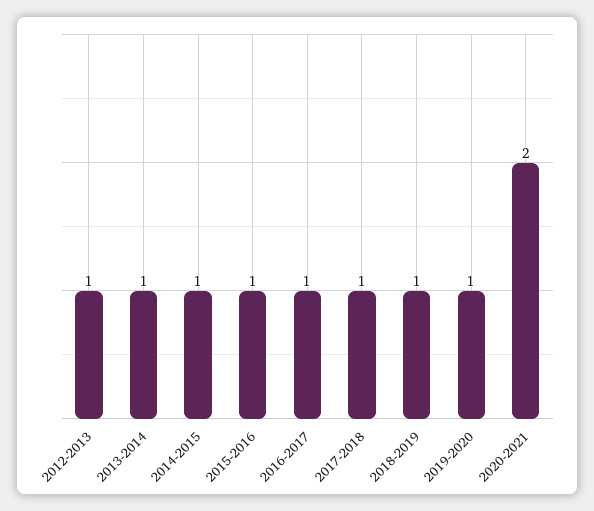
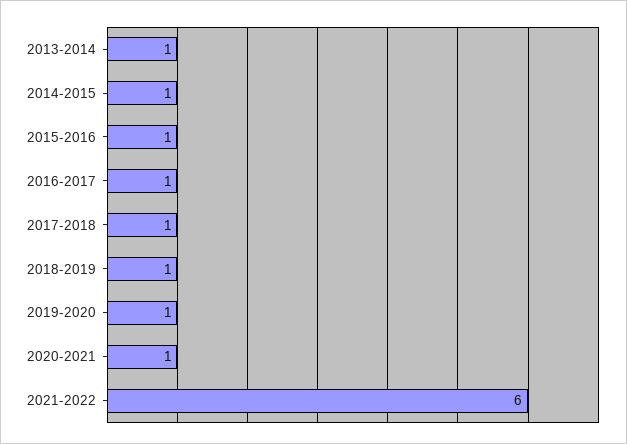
2012-2013: 1 -> none
2020-2021: 2 -> 1
2021-2022: none -> 6

